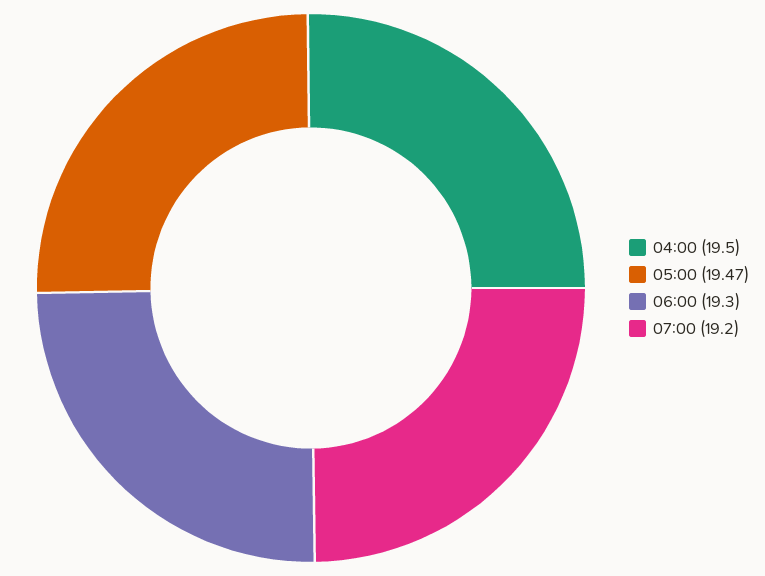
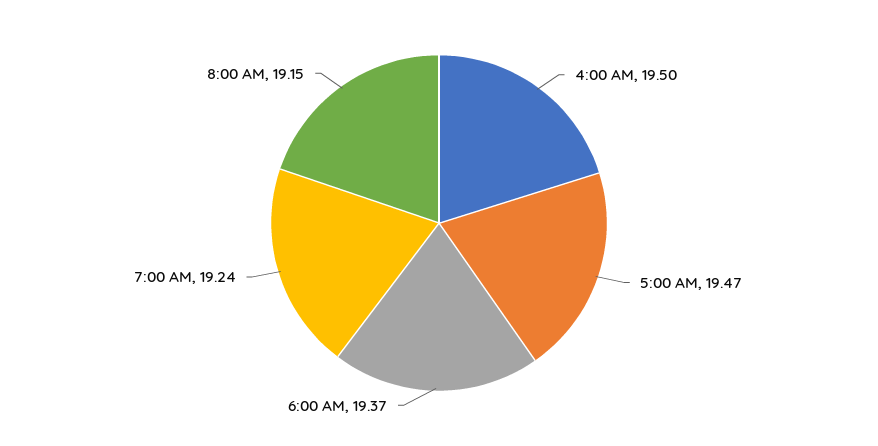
06:00: 19.3 -> 19.37
07:00: 19.2 -> 19.24
8:00 AM: none -> 19.15

